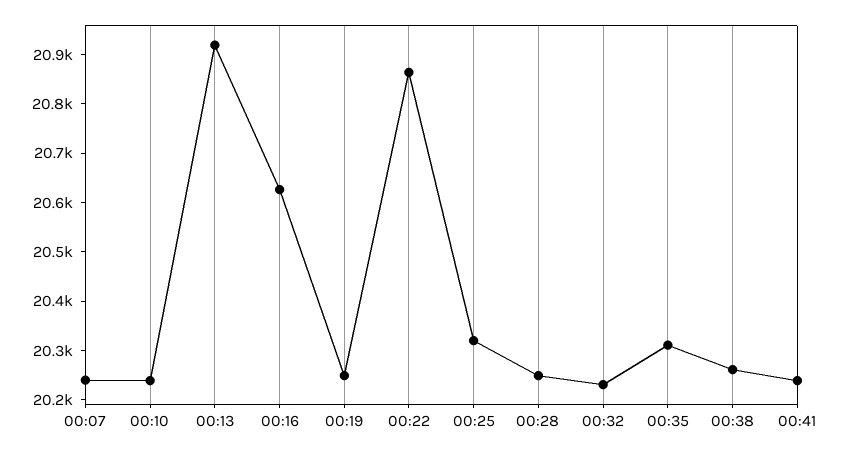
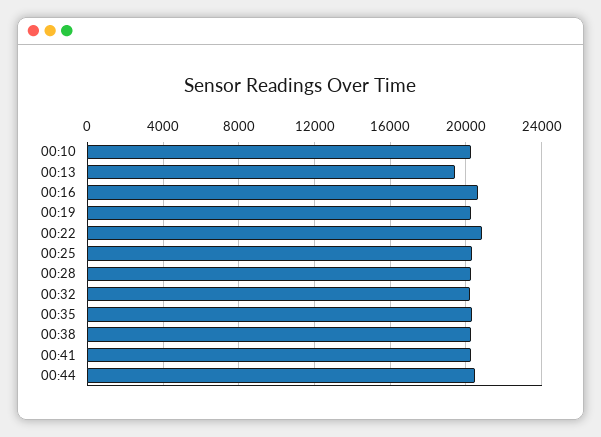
00:07: 20240 -> none
00:13: 20920 -> 19500
00:44: none -> 20500

